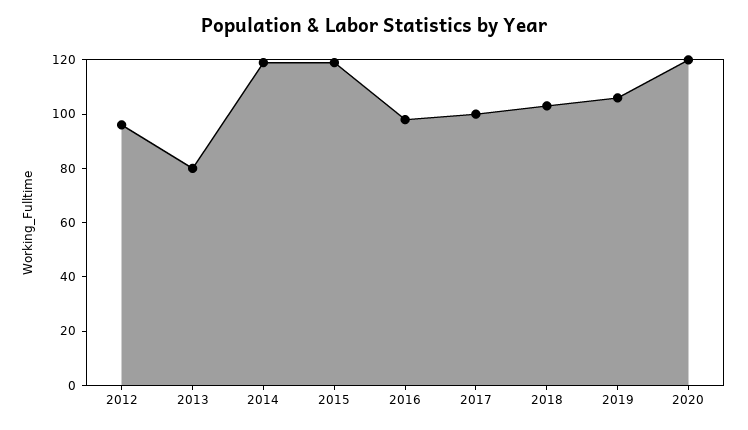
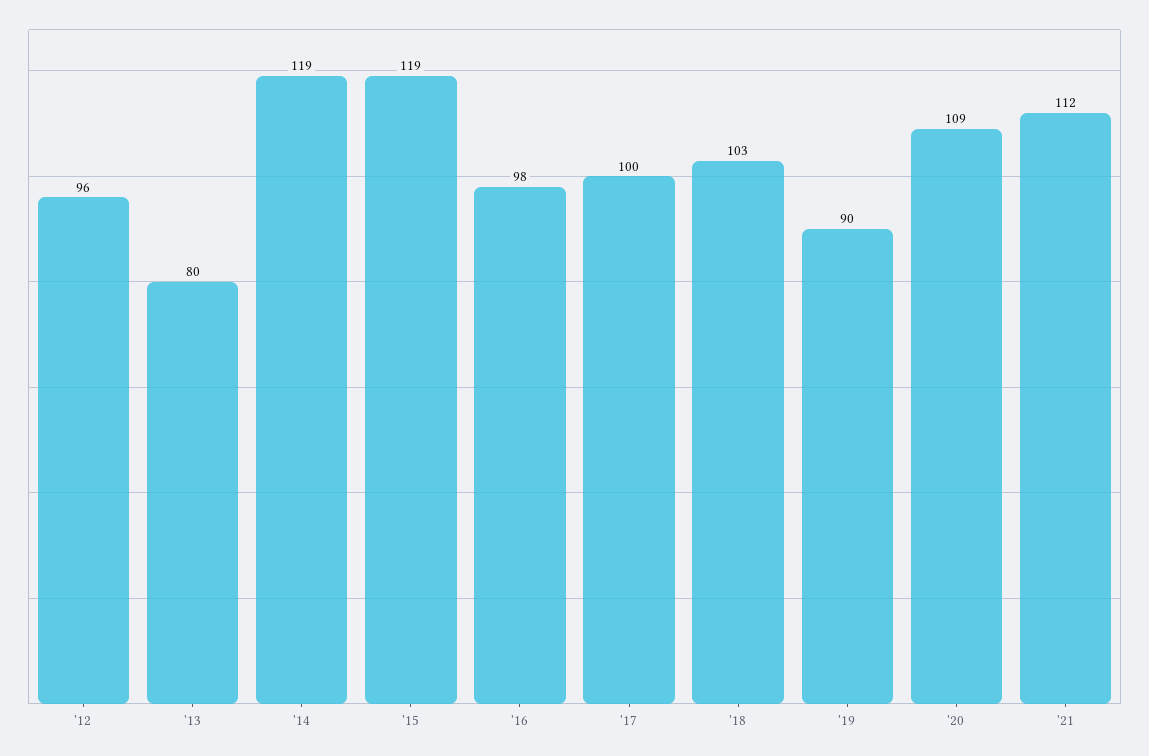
2019: 105 -> 90
2020: 120 -> 109
'21: none -> 112

